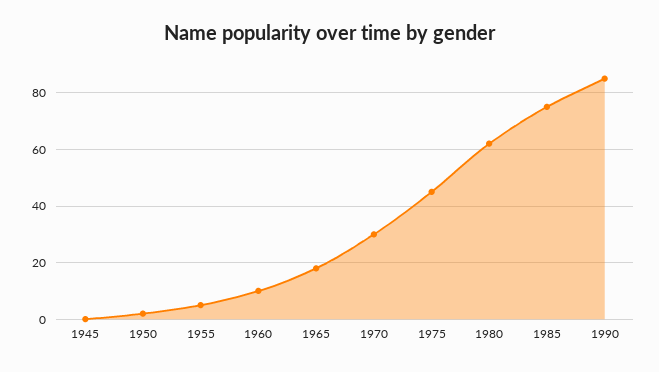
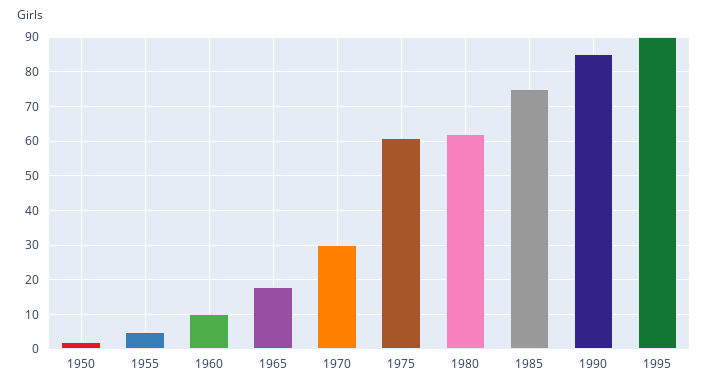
1945: 0 -> none
1975: 45 -> 60
1995: none -> 90

